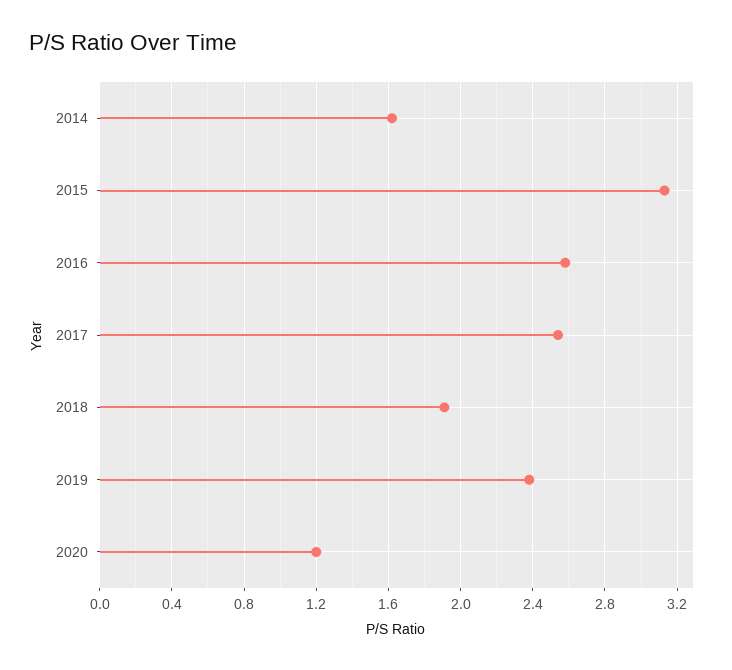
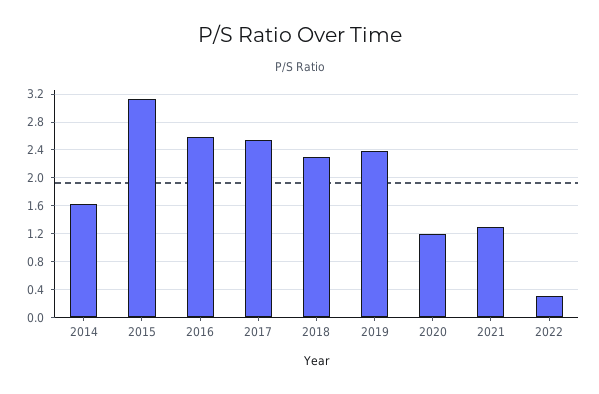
2018: 1.9 -> 2.3
2021: none -> 1.3
2022: none -> 0.3

